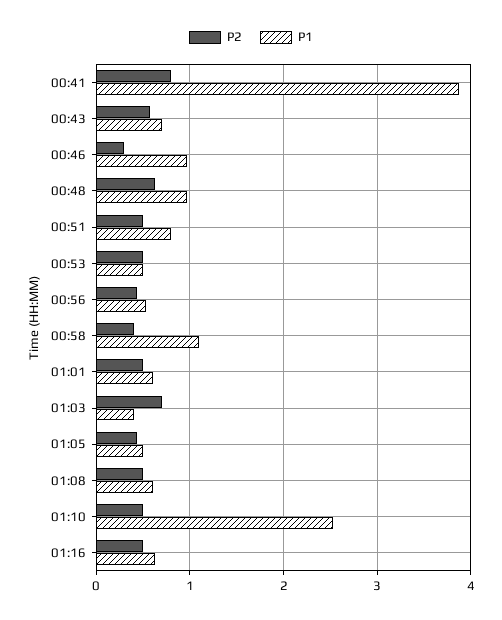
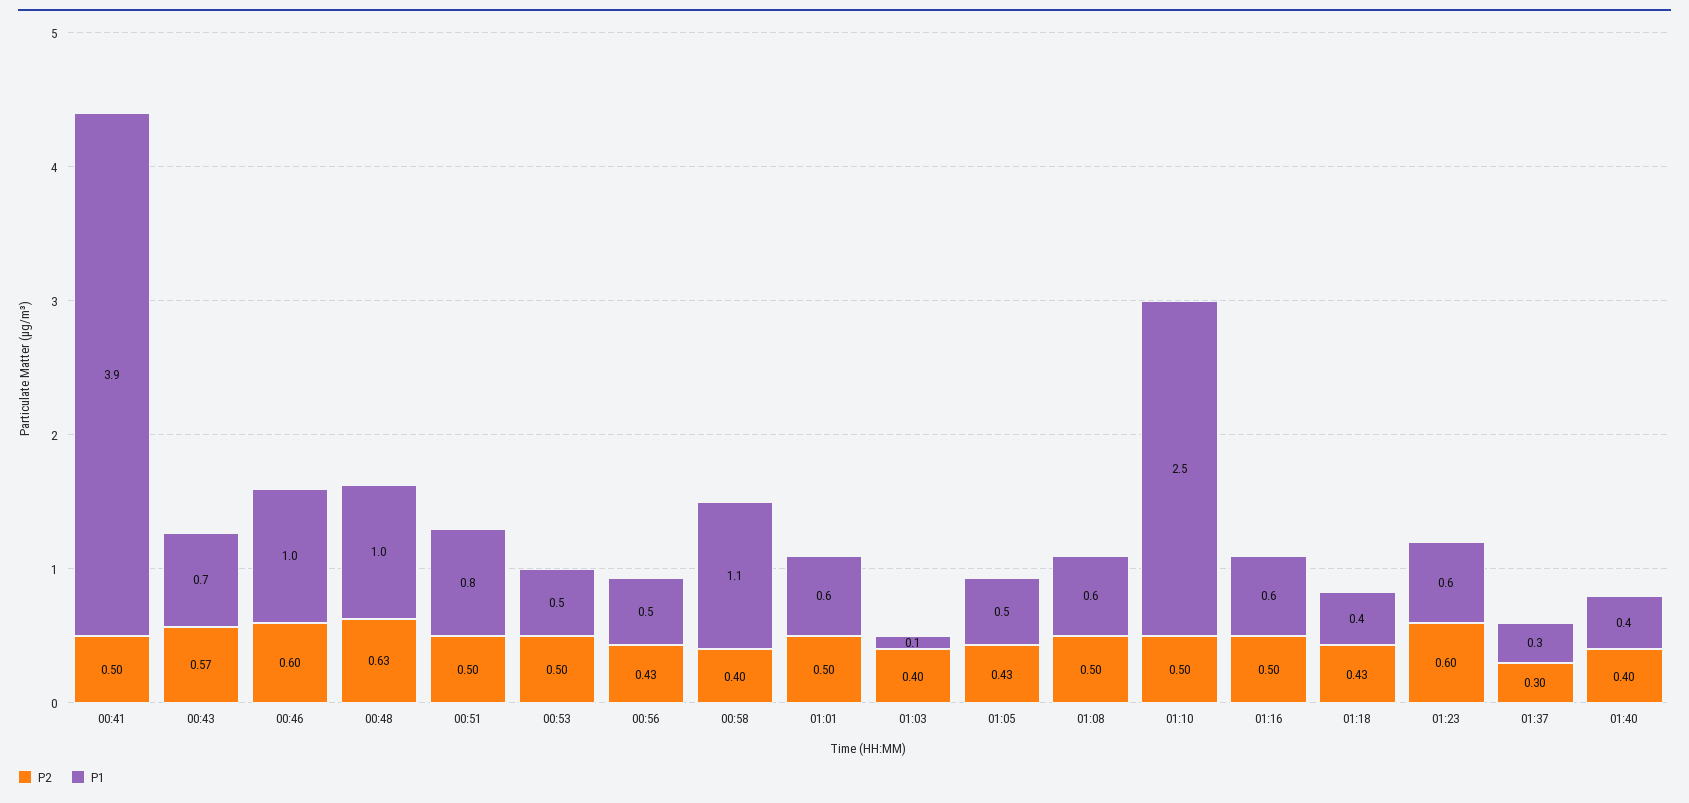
P2, 00:41: 0.8 -> 0.5
P2, 00:46: 0.3 -> 0.6
P2, 01:03: 0.7 -> 0.4
P1, 01:03: 0.4 -> 0.1
P2, 01:18: none -> 0.43
P1, 01:18: none -> 0.4
P2, 01:23: none -> 0.6
P1, 01:23: none -> 0.6
P2, 01:37: none -> 0.3
P1, 01:37: none -> 0.3
P2, 01:40: none -> 0.4
P1, 01:40: none -> 0.4

